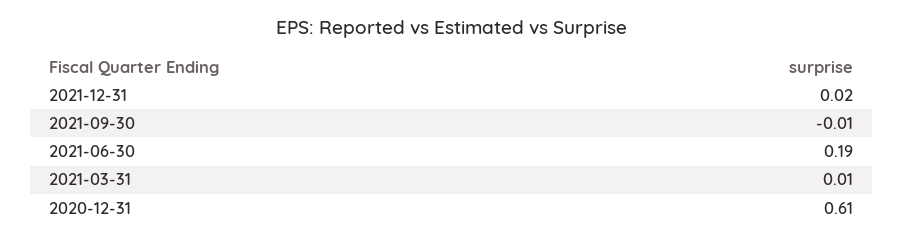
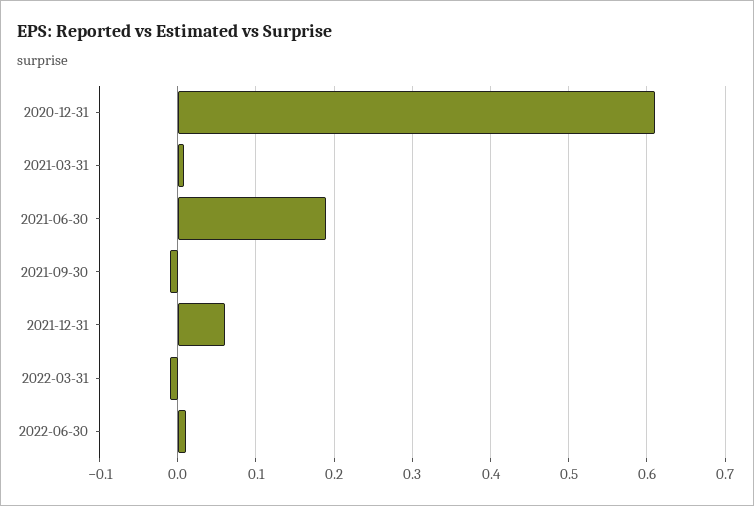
2021-12-31: 0.02 -> 0.06
2022-03-31: none -> -0.01
2022-06-30: none -> 0.01

